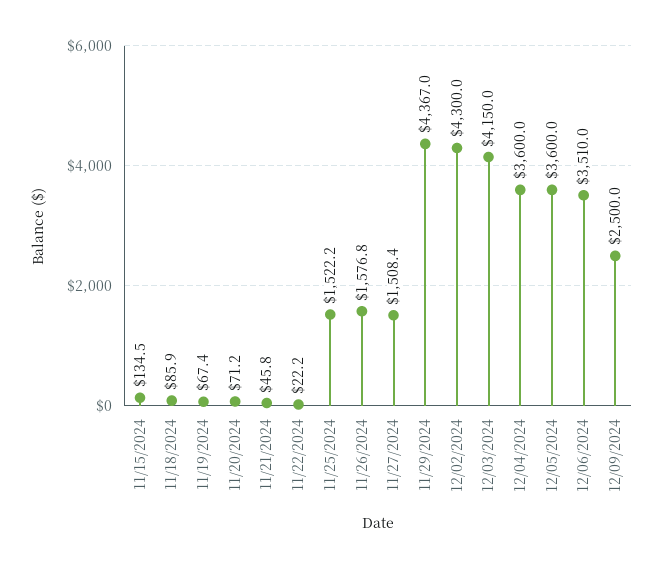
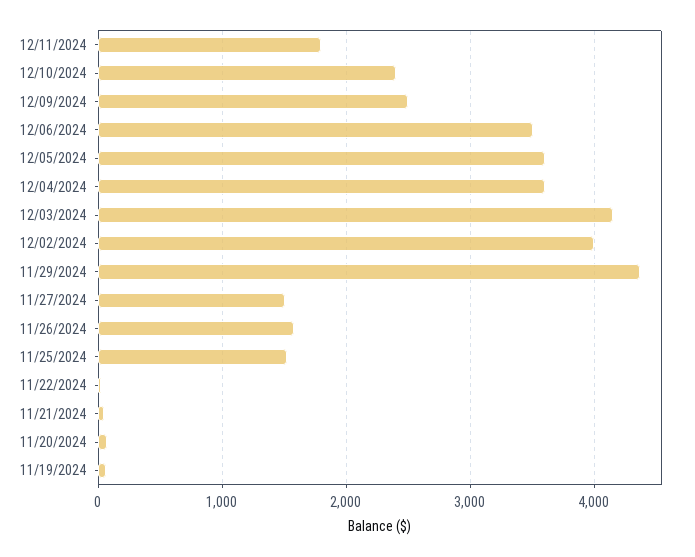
11/15/2024: 134.5 -> none
11/18/2024: 85.9 -> none
12/02/2024: 4300 -> 4000
12/11/2024: none -> 1800
12/10/2024: none -> 2400

